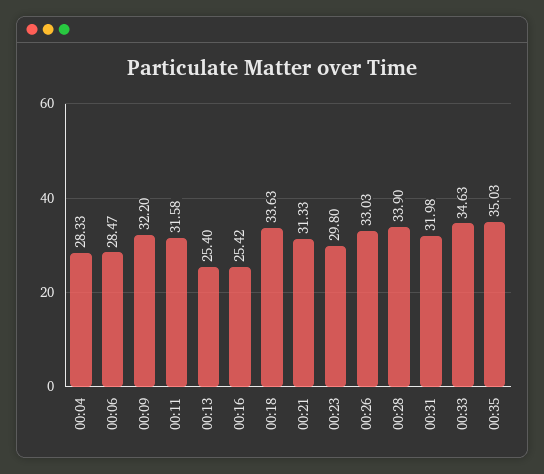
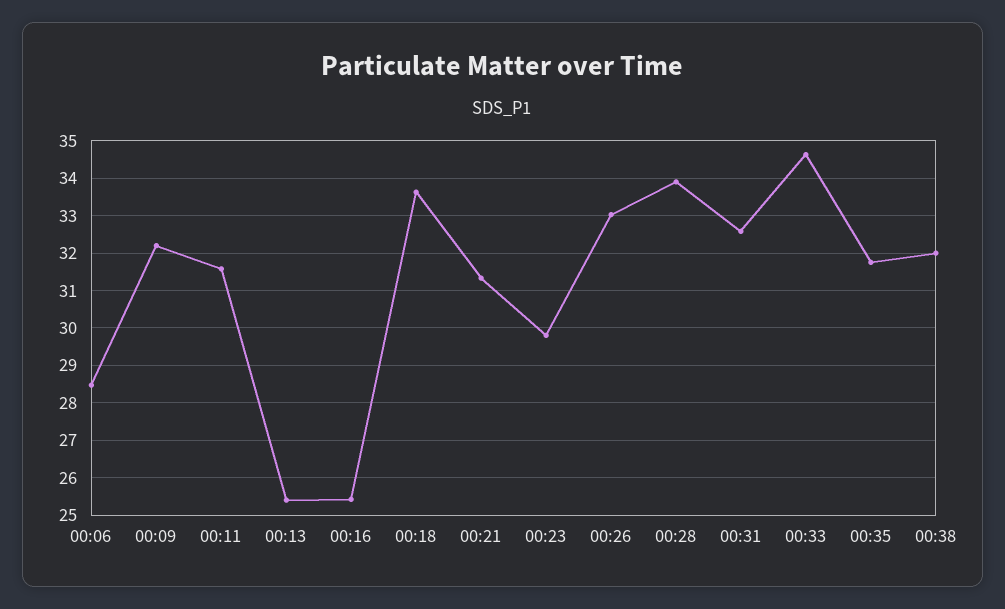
00:04: 28.33 -> none
00:31: 31.98 -> 32.6
00:35: 35.03 -> 31.8
00:38: none -> 32

